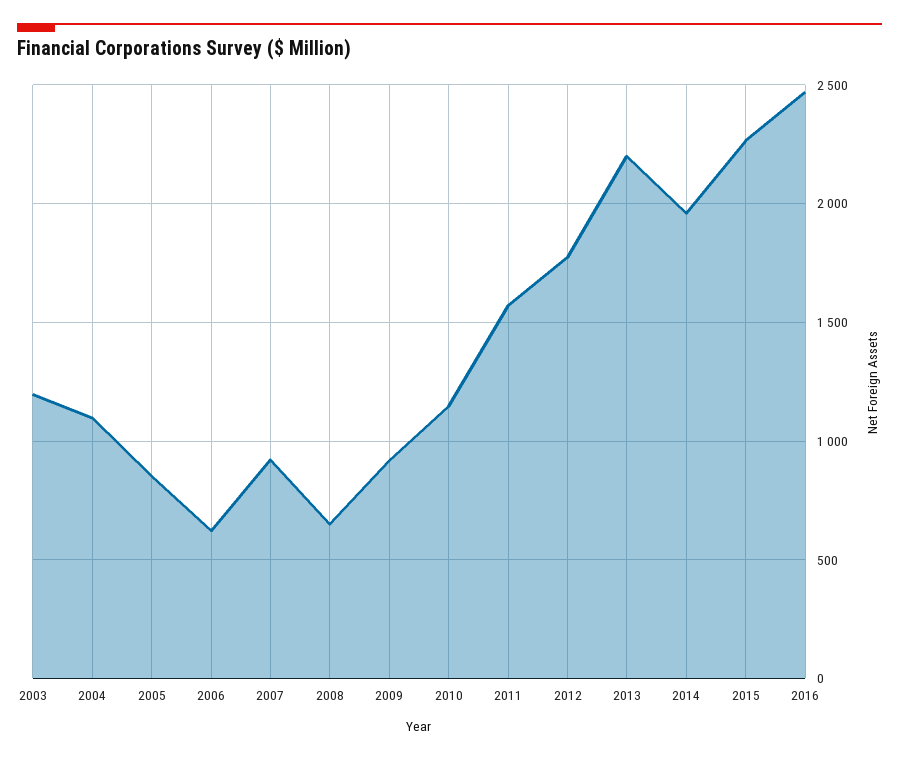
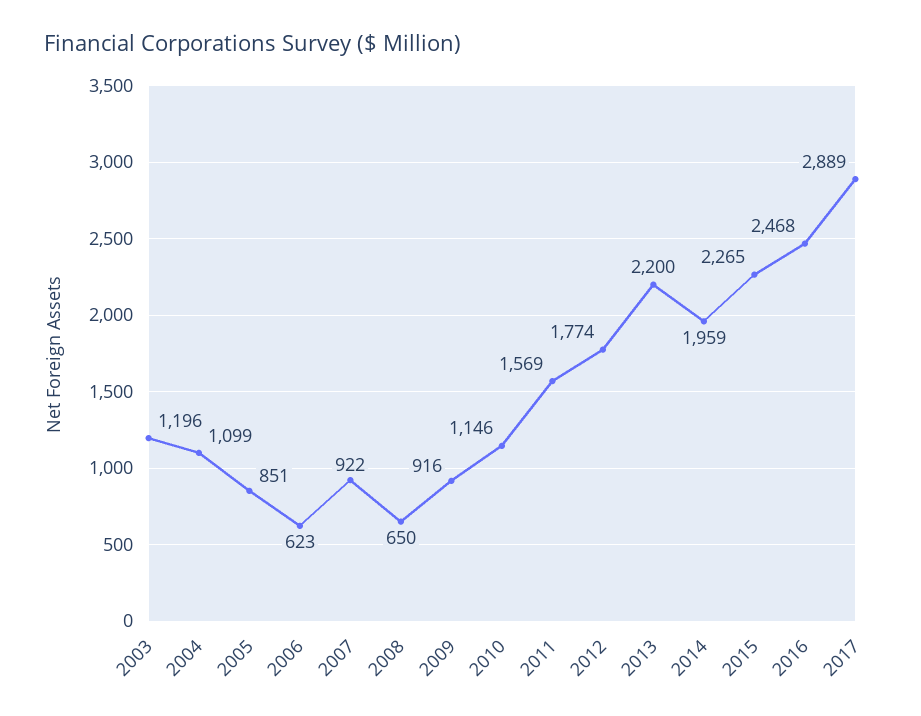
2017: none -> 2889

